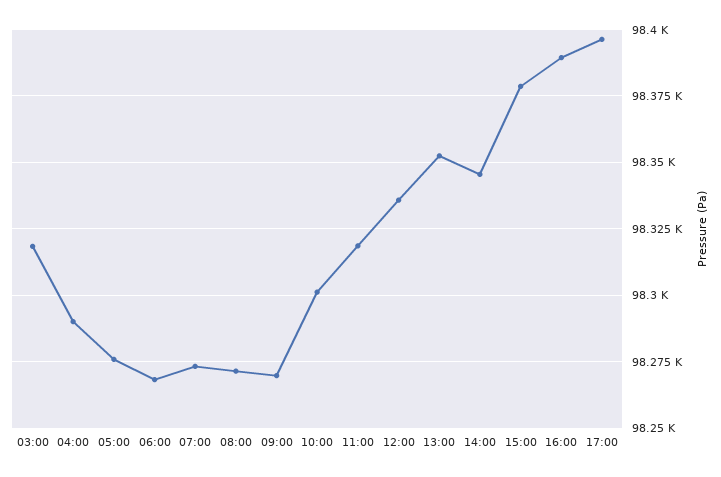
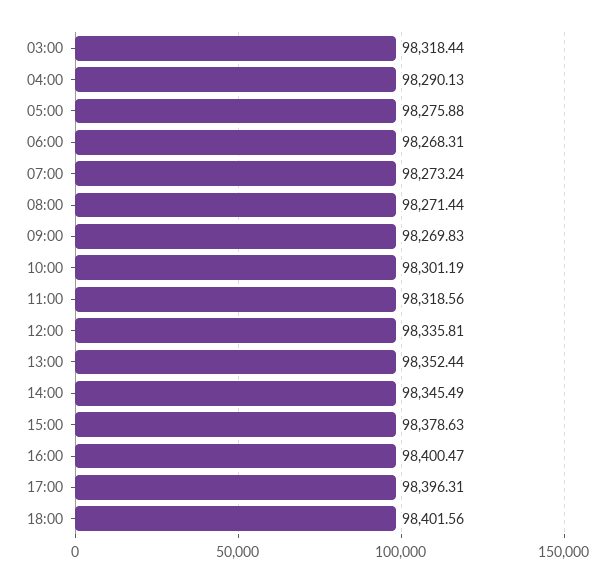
16:00: 98390 -> 98400.47
18:00: none -> 98401.56

